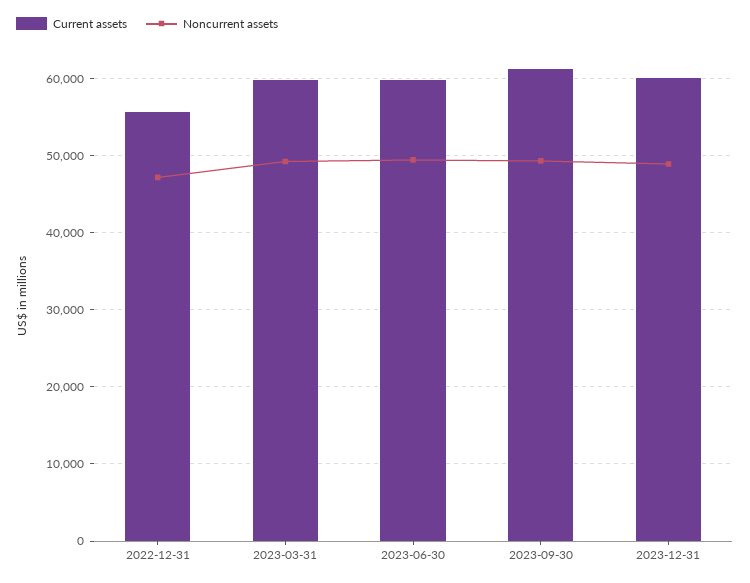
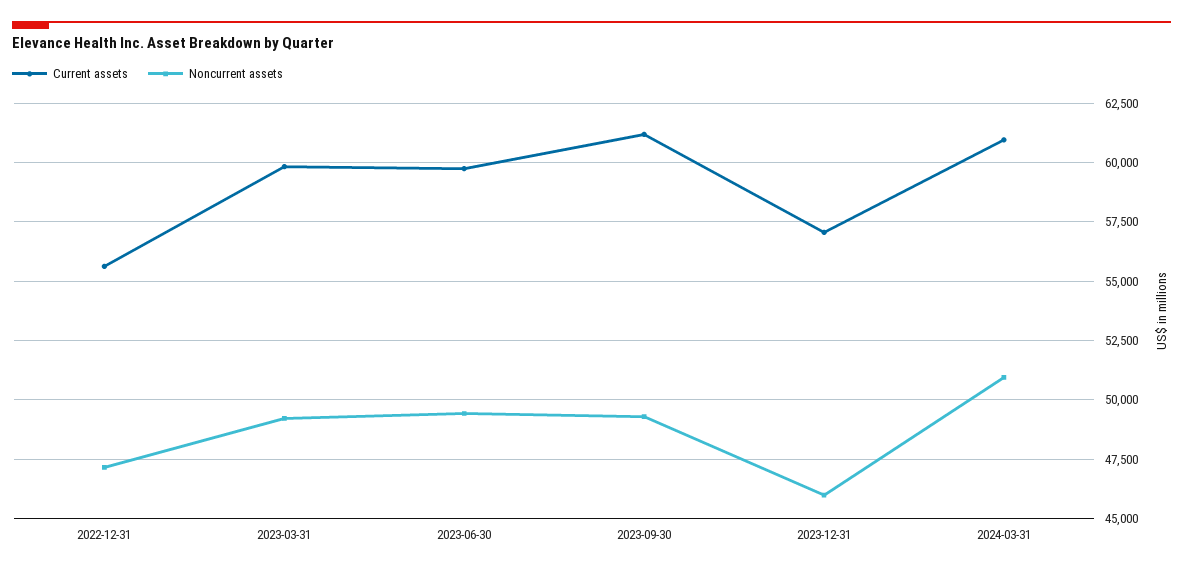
Current assets, 2023-12-31: 60000 -> 57000
Noncurrent assets, 2023-12-31: 49000 -> 46000
Current assets, 2024-03-31: none -> 61000
Noncurrent assets, 2024-03-31: none -> 51000

